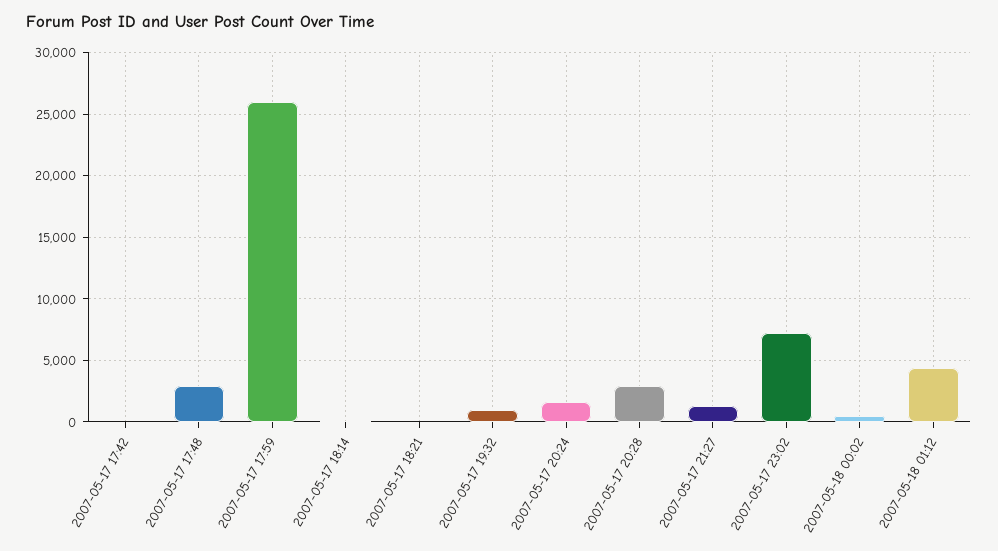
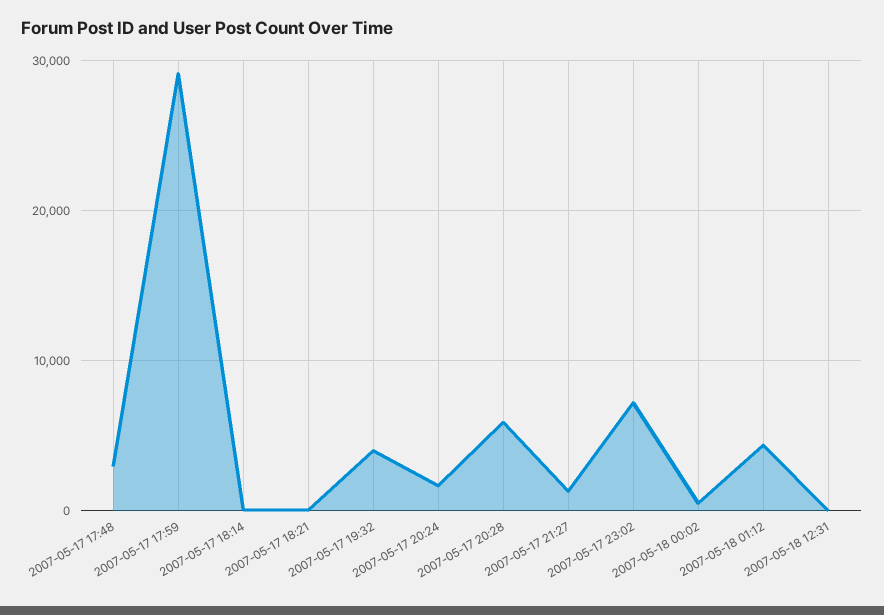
2007-05-17 17:42: 0 -> none
2007-05-17 17:59: 26000 -> 29000
2007-05-17 19:32: 1000 -> 4000
2007-05-17 20:28: 3000 -> 6000
2007-05-18 12:31: none -> 0

